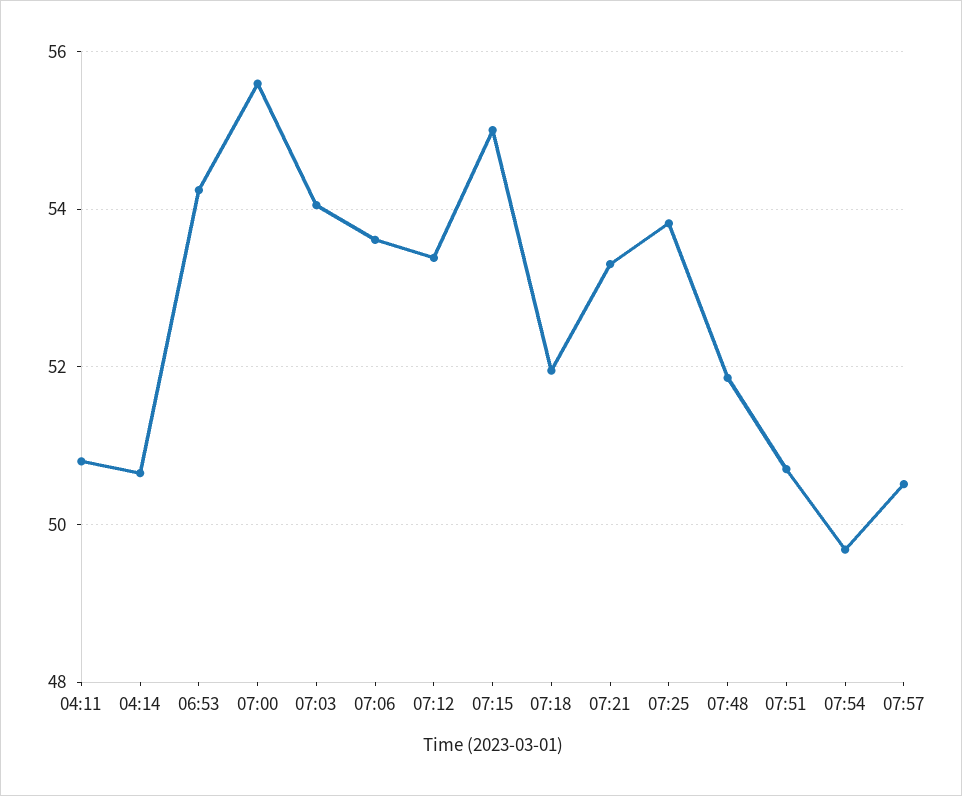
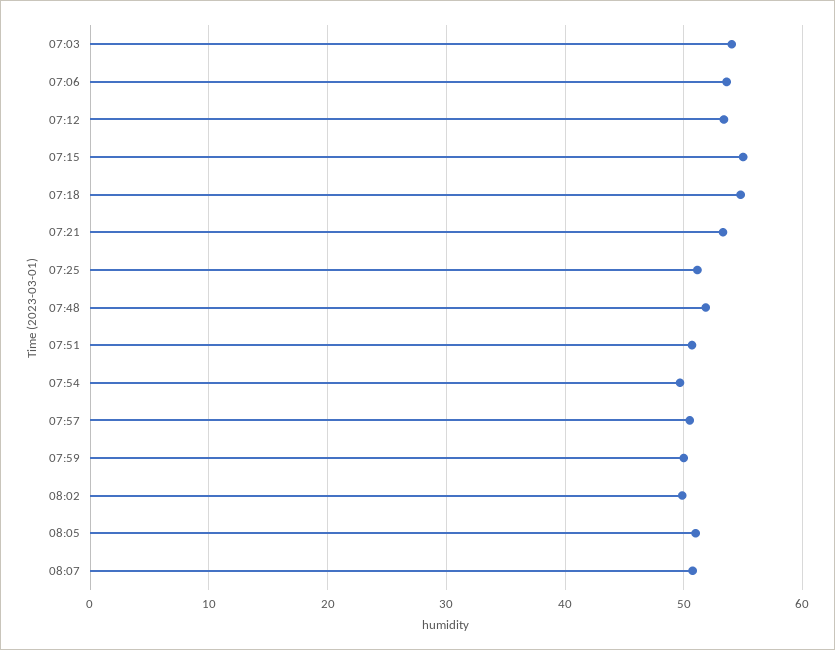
04:11: 50.8 -> none
04:14: 50.6 -> none
06:53: 54.2 -> none
07:00: 55.6 -> none
07:18: 52 -> 55
07:25: 53.8 -> 51
07:59: none -> 50
08:02: none -> 50
08:05: none -> 51
08:07: none -> 51

